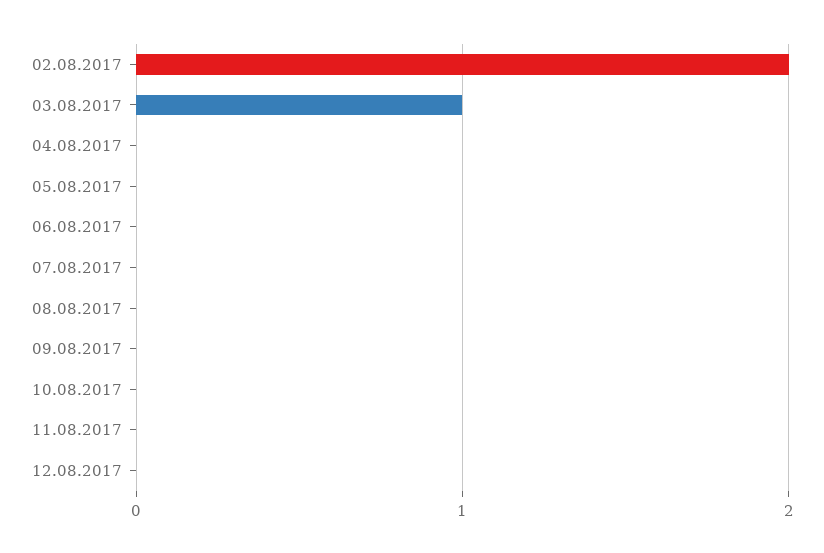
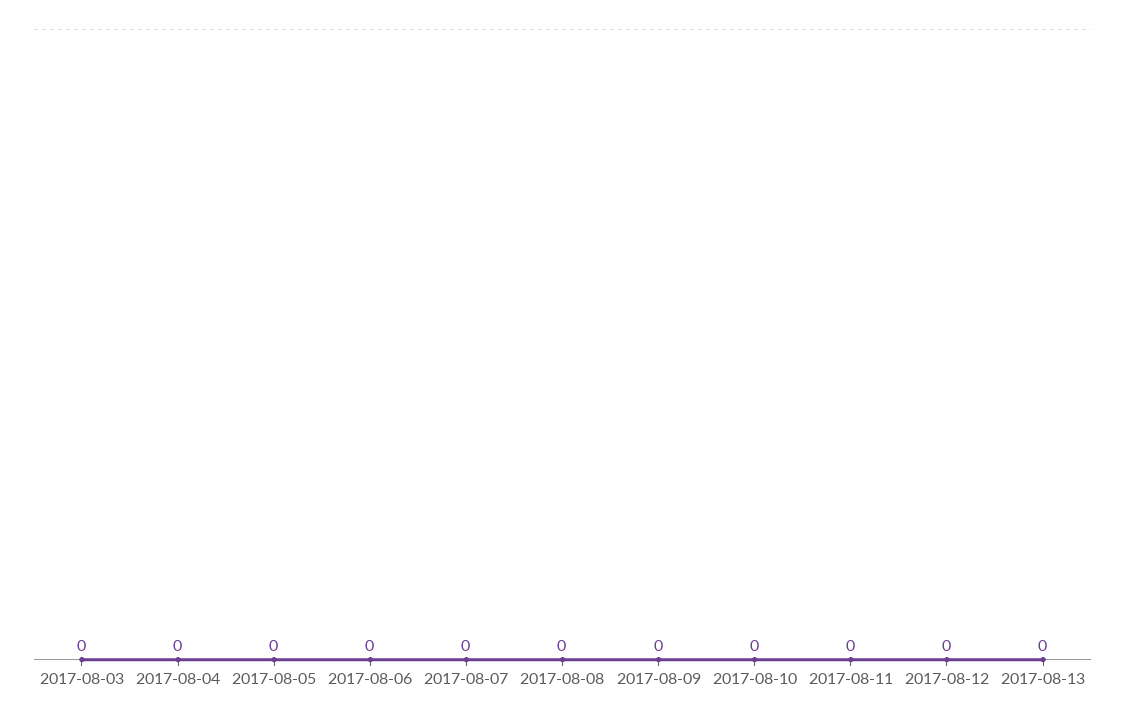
02.08.2017: 2 -> none
03.08.2017: 1 -> 0
2017-08-13: none -> 0

